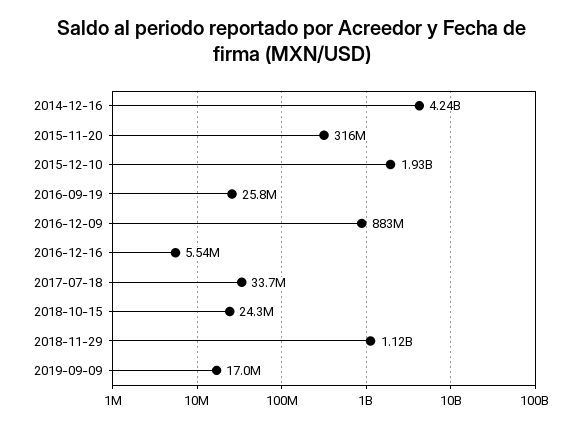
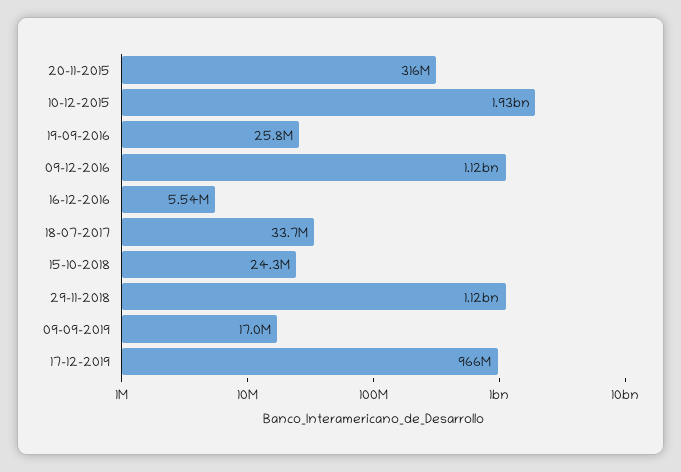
2014-12-16: 4240000000 -> none
2016-12-09: 883000000 -> 1120000000
17-12-2019: none -> 966000000

